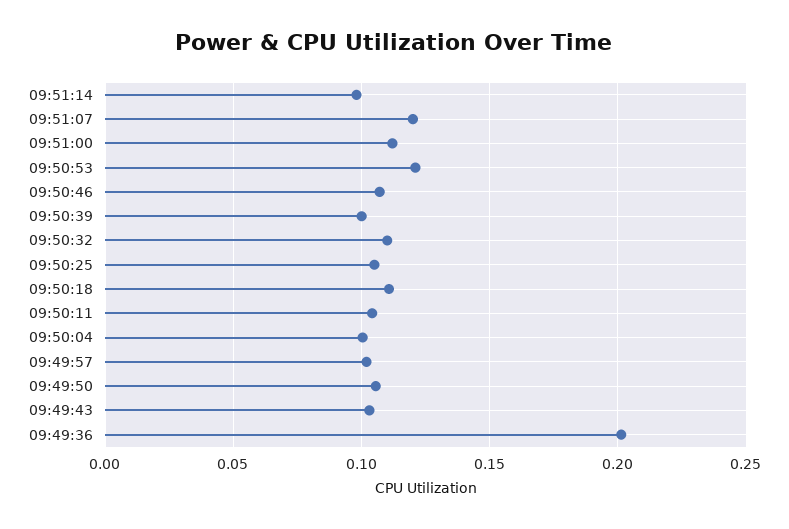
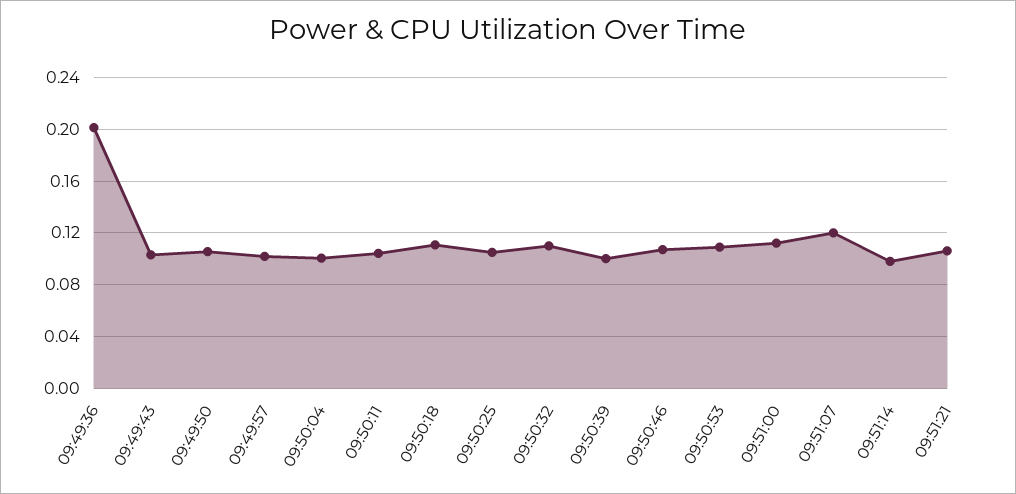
09:50:53: 0.12 -> 0.11
09:51:21: none -> 0.105

